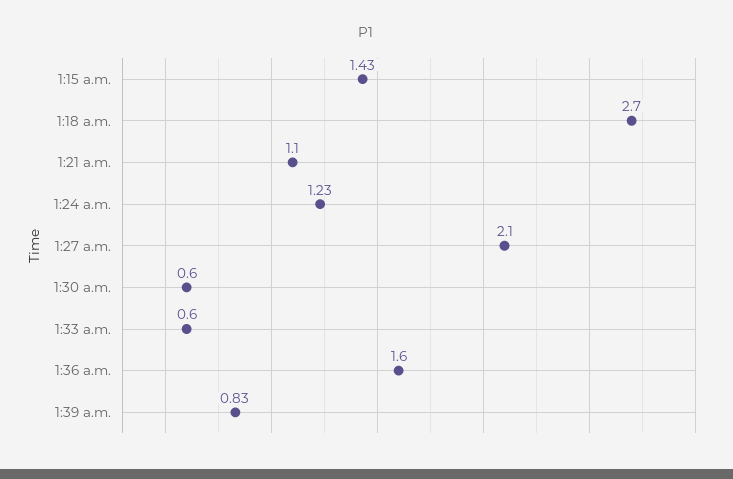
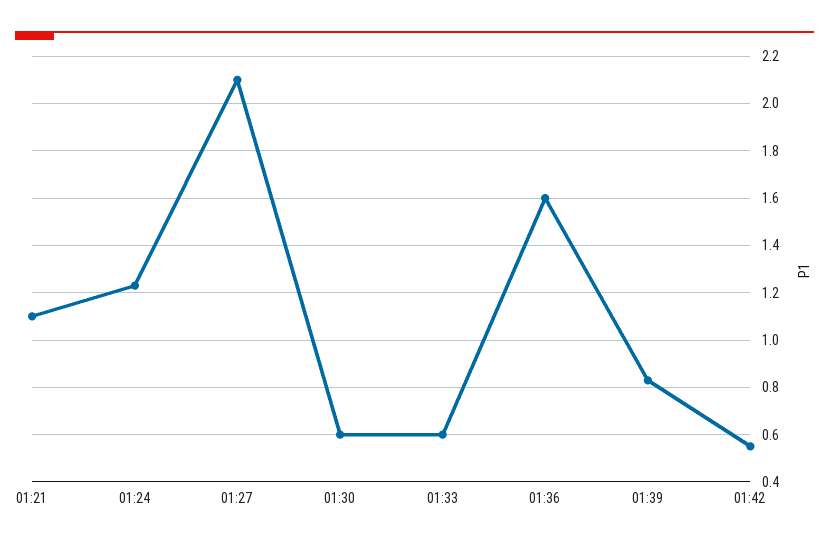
1:15 a.m.: 1.43 -> none
1:18 a.m.: 2.7 -> none
01:42: none -> 0.55

